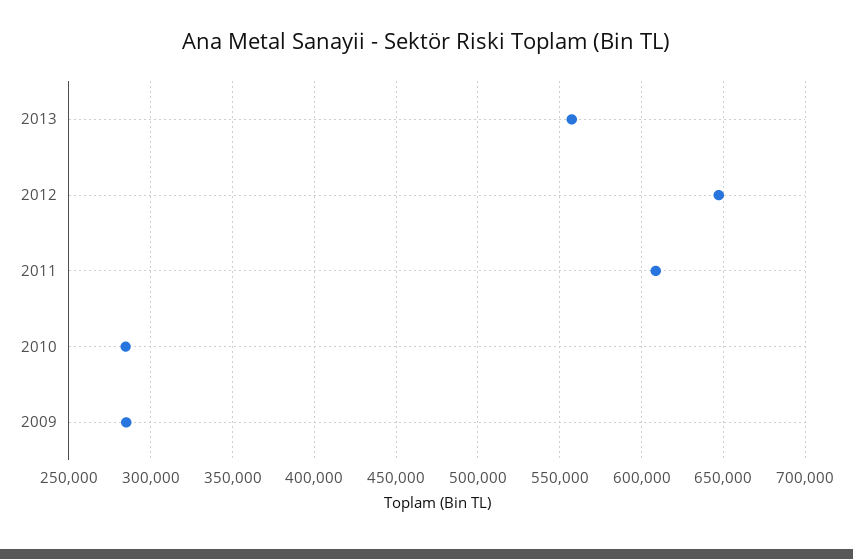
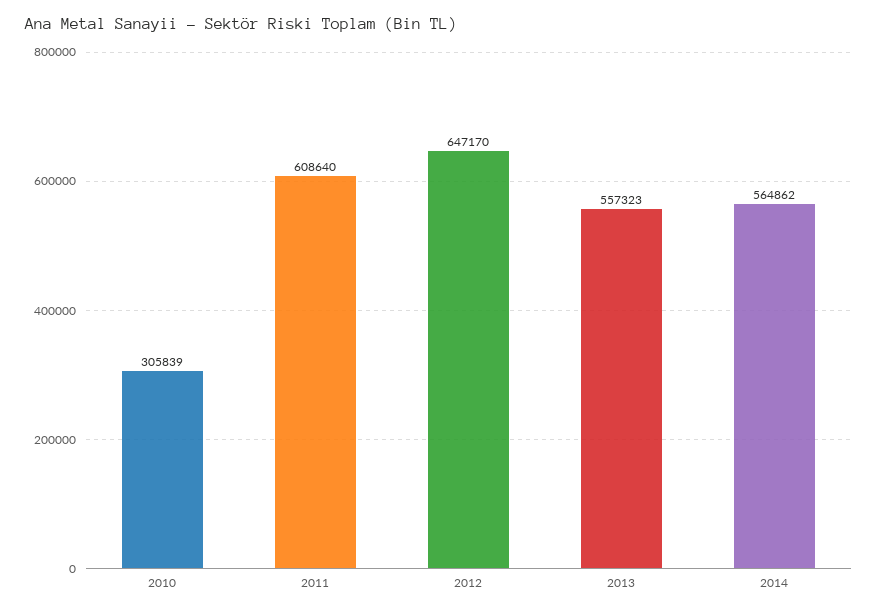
2010: 285000 -> 305839
2009: 285000 -> none
2014: none -> 564862

